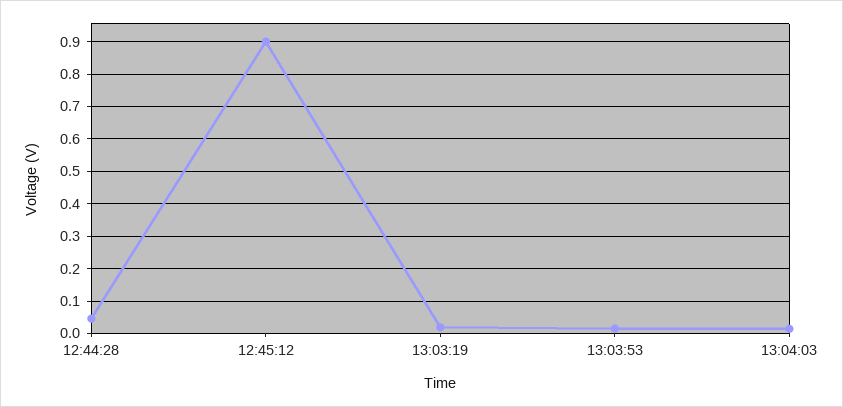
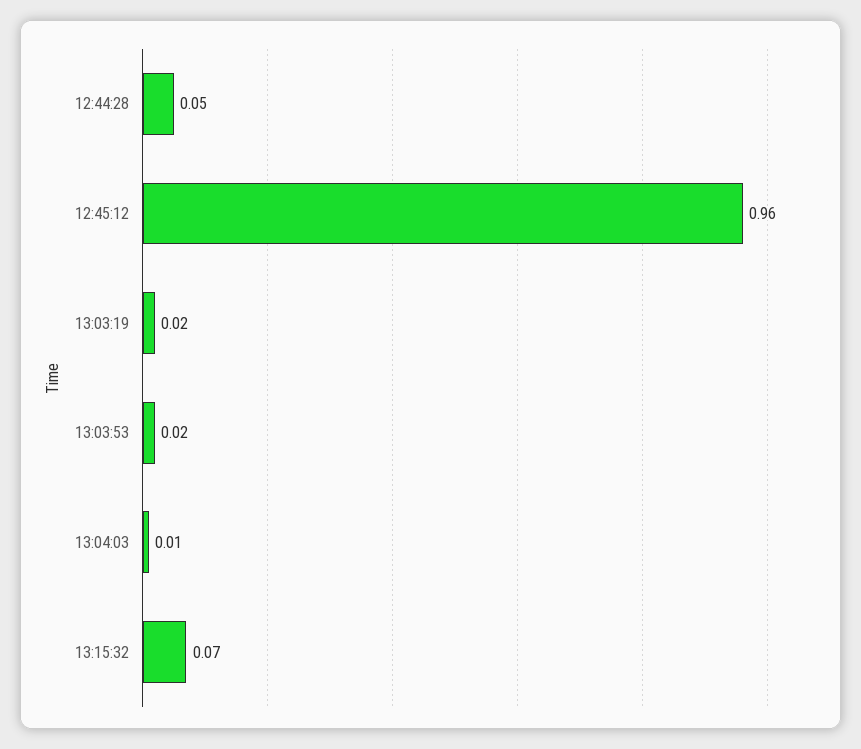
12:45:12: 0.9 -> 0.96
13:15:32: none -> 0.07

